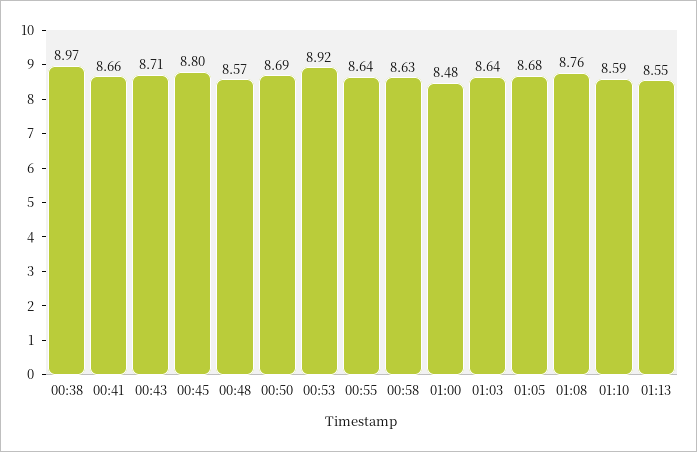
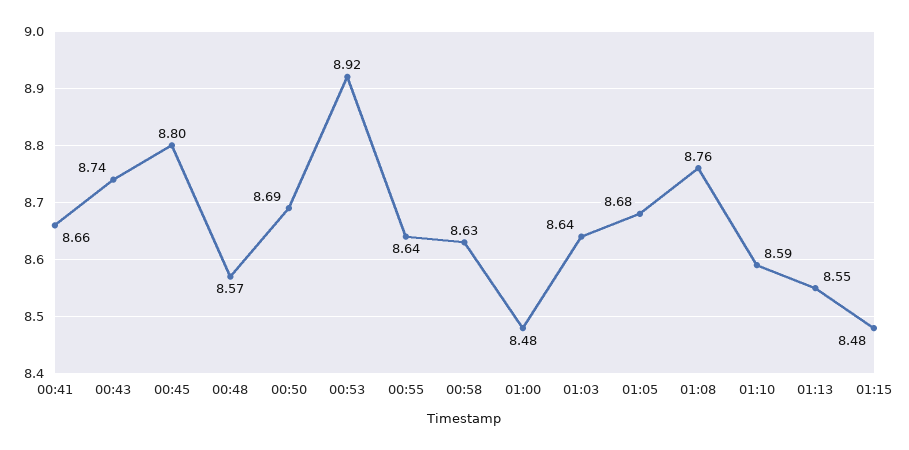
00:38: 8.97 -> none
00:43: 8.71 -> 8.74
01:15: none -> 8.48

